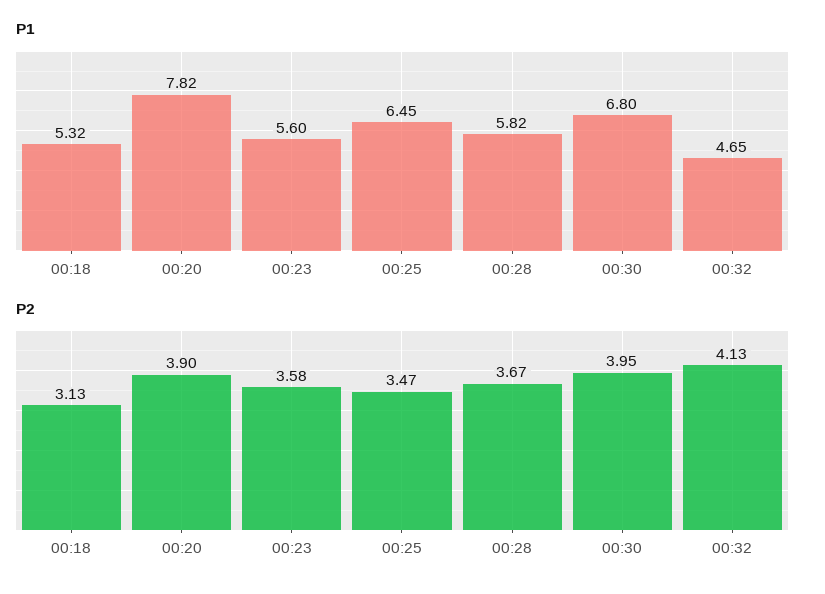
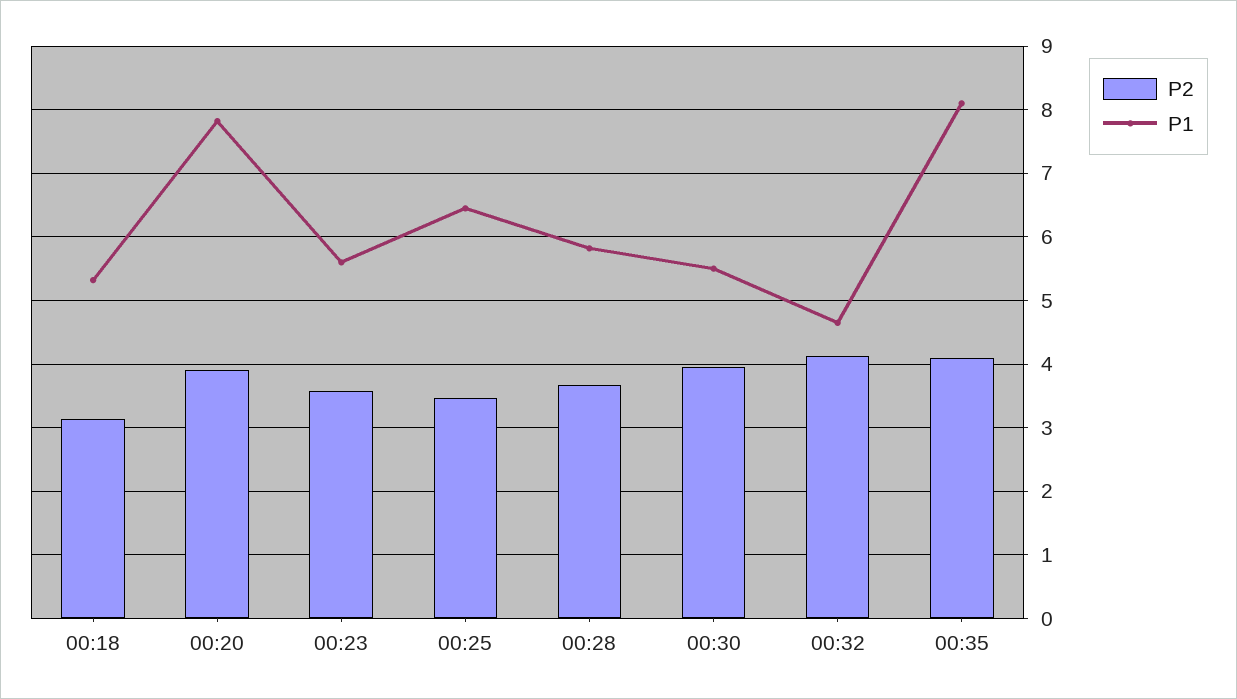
P1, 00:30: 6.8 -> 5.5
P2, 00:35: none -> 4.1
P1, 00:35: none -> 8.1

